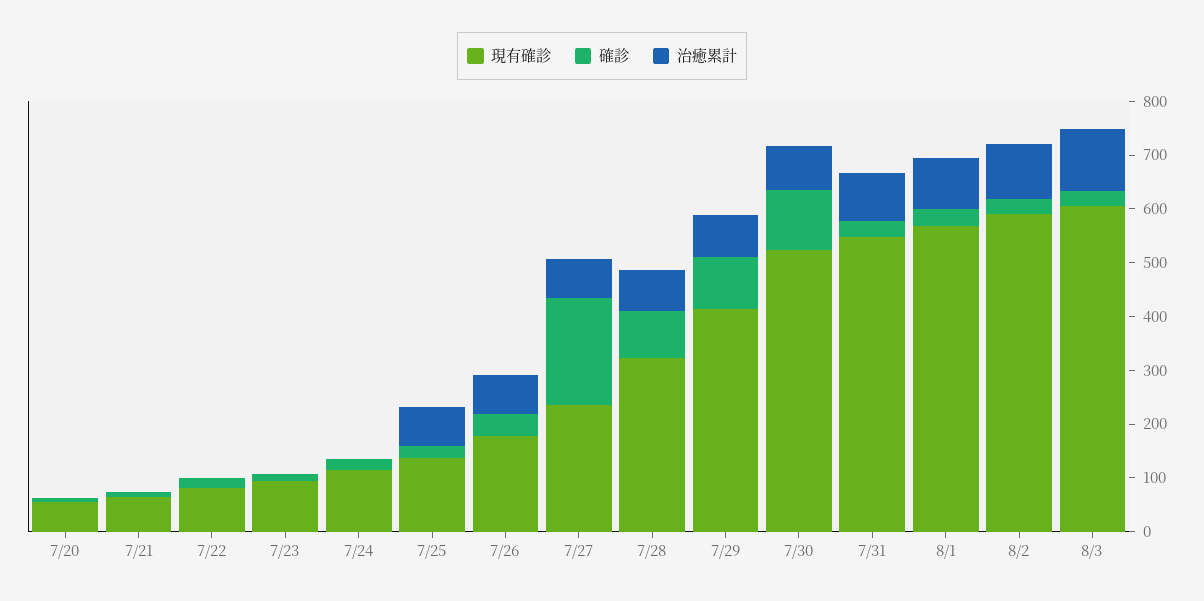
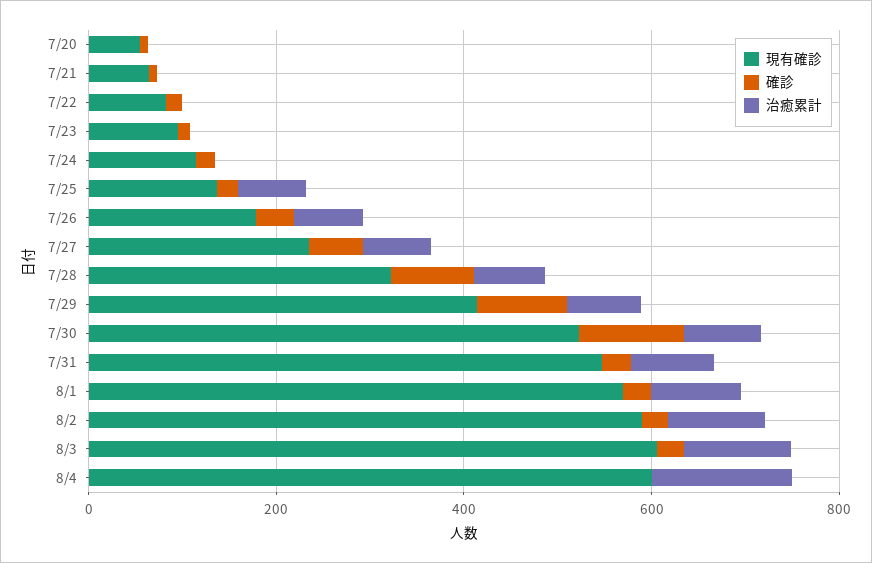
確診, 7/27: 200 -> 50
現有確診, 8/4: none -> 600
確診, 8/4: none -> 0
治癒累計, 8/4: none -> 150

